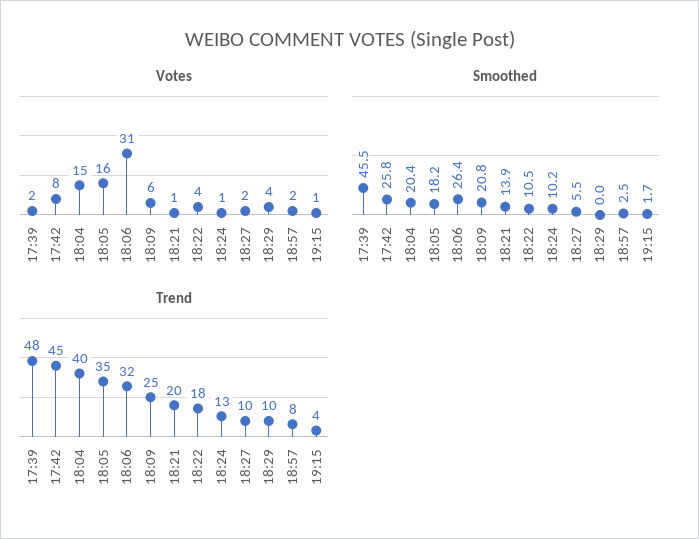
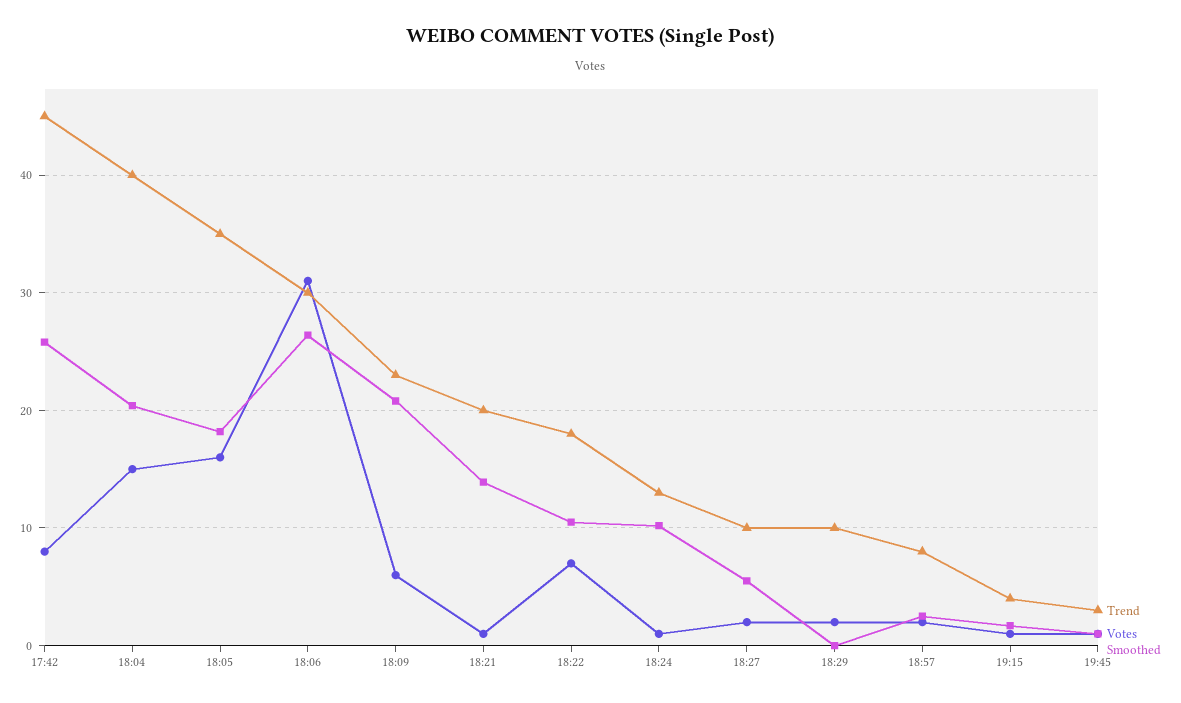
Votes, 17:39: 2 -> none
Votes, 18:22: 4 -> 7
Votes, 18:29: 4 -> 2
Smoothed, 17:39: 45.5 -> none
Trend, 17:39: 48 -> none
Trend, 18:06: 32 -> 30
Trend, 18:09: 25 -> 23
Trend, 19:45: none -> 3
Votes, 19:45: none -> 1
Smoothed, 19:45: none -> 1

